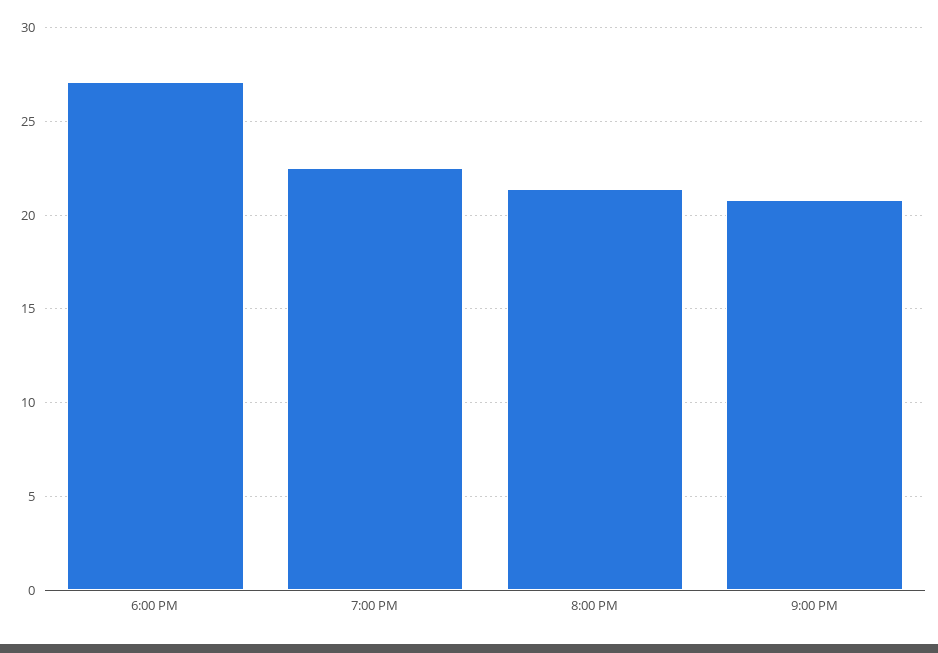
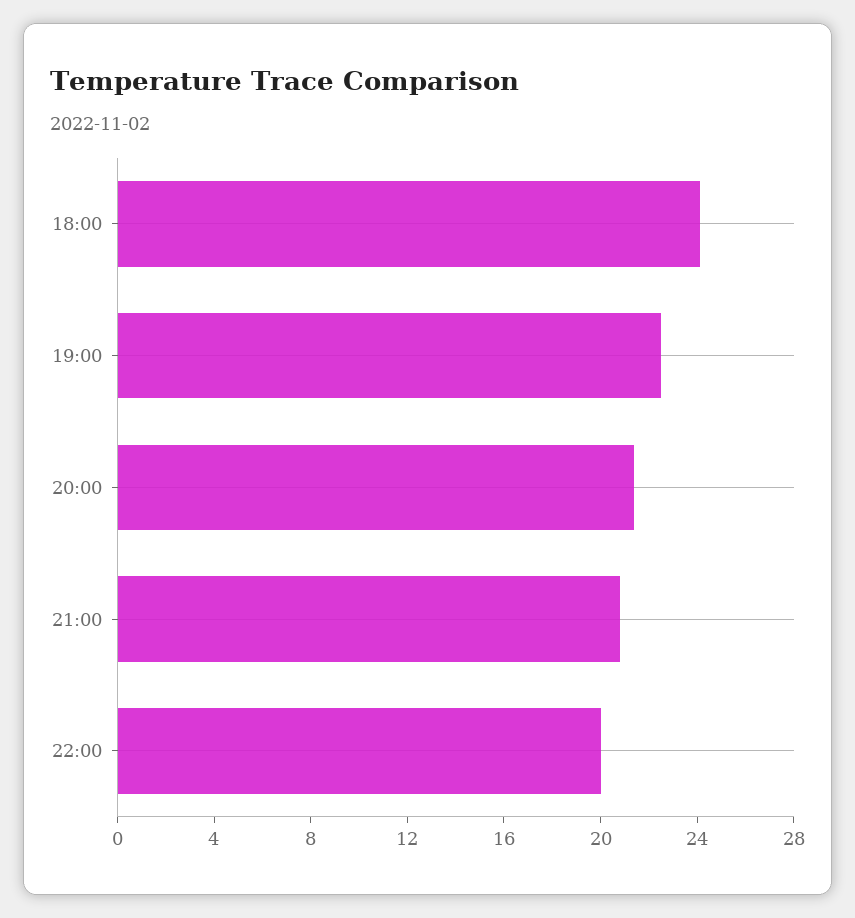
6:00 PM: 27 -> 24
22:00: none -> 20

